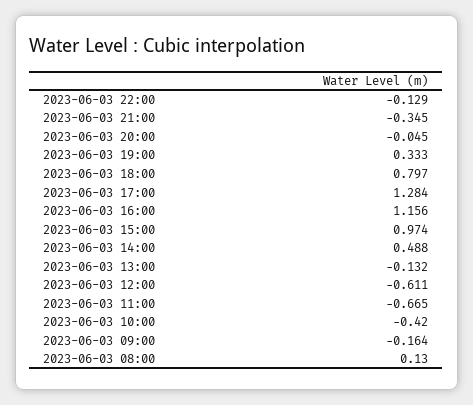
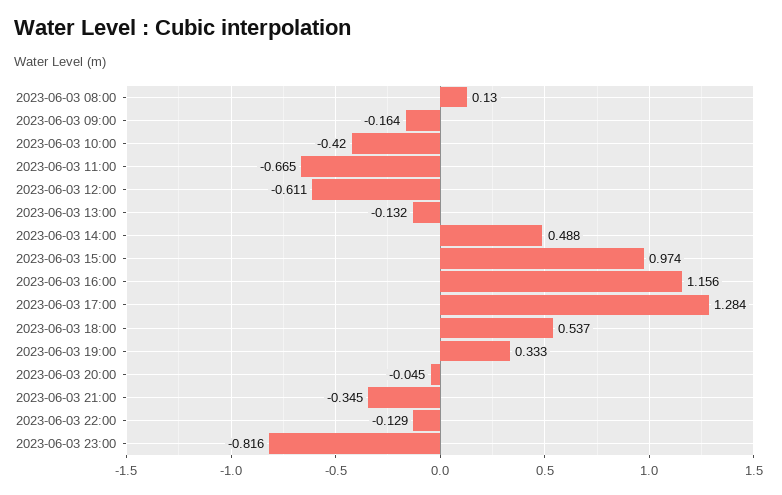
2023-06-03 18:00: 0.797 -> 0.537
2023-06-03 23:00: none -> -0.816

